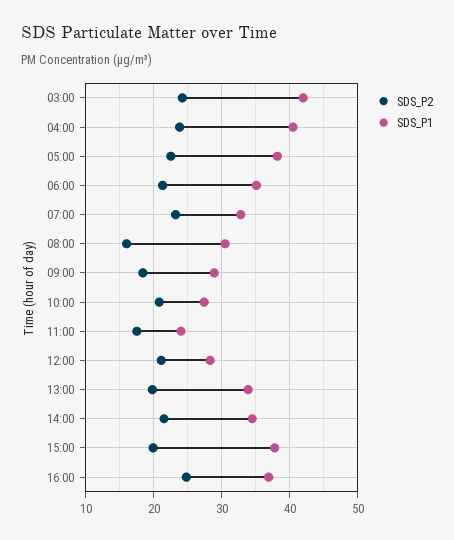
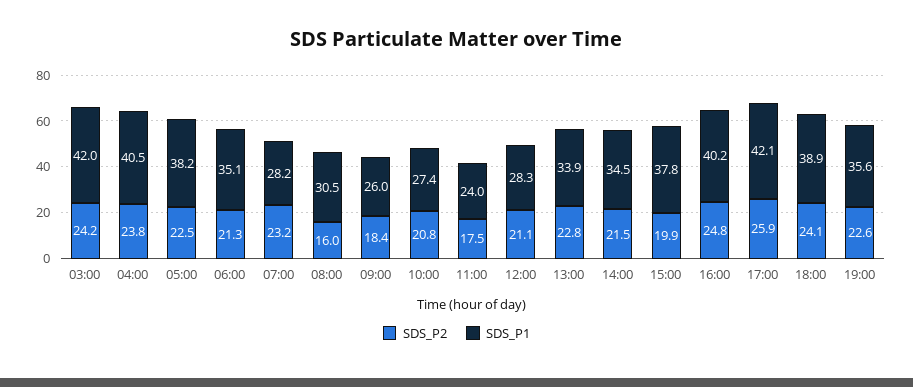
SDS_P1, 07:00: 33 -> 28.2
SDS_P1, 09:00: 29 -> 26
SDS_P2, 13:00: 20 -> 22.8
SDS_P1, 16:00: 37 -> 40.2
SDS_P2, 17:00: none -> 25.9
SDS_P1, 17:00: none -> 42.1
SDS_P2, 18:00: none -> 24.1
SDS_P1, 18:00: none -> 38.9
SDS_P2, 19:00: none -> 22.6
SDS_P1, 19:00: none -> 35.6

